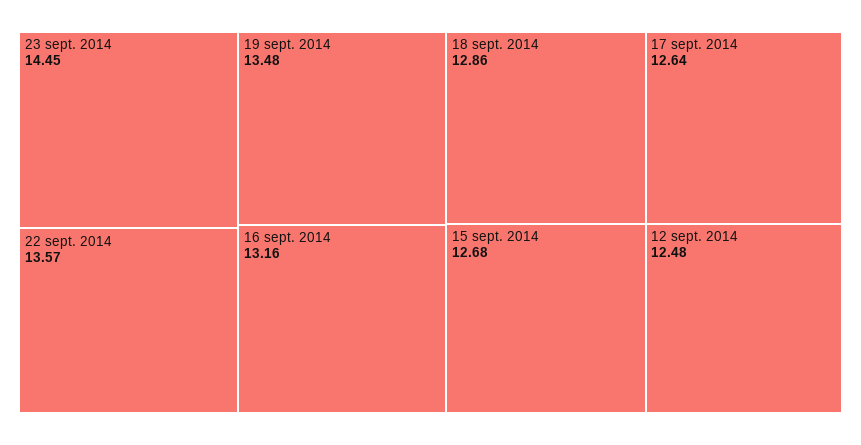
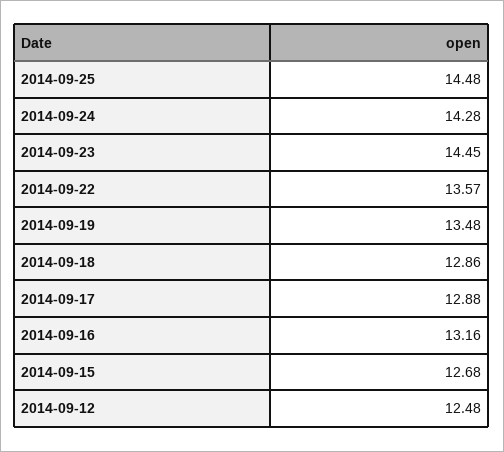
17 sept. 2014: 12.64 -> 12.88
2014-09-25: none -> 14.48
2014-09-24: none -> 14.28

